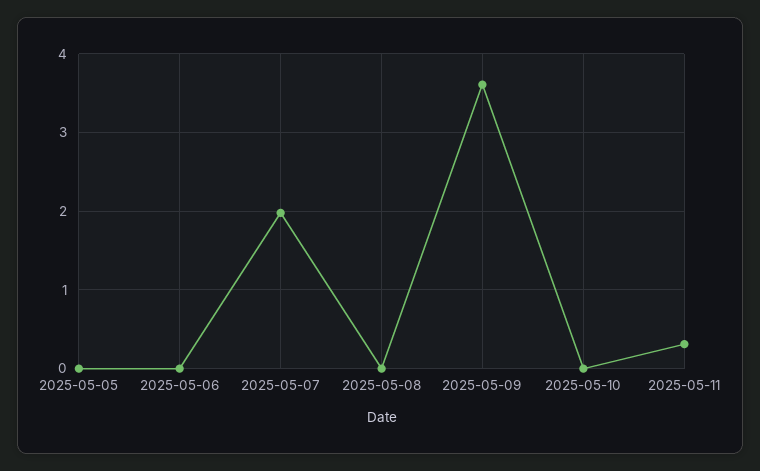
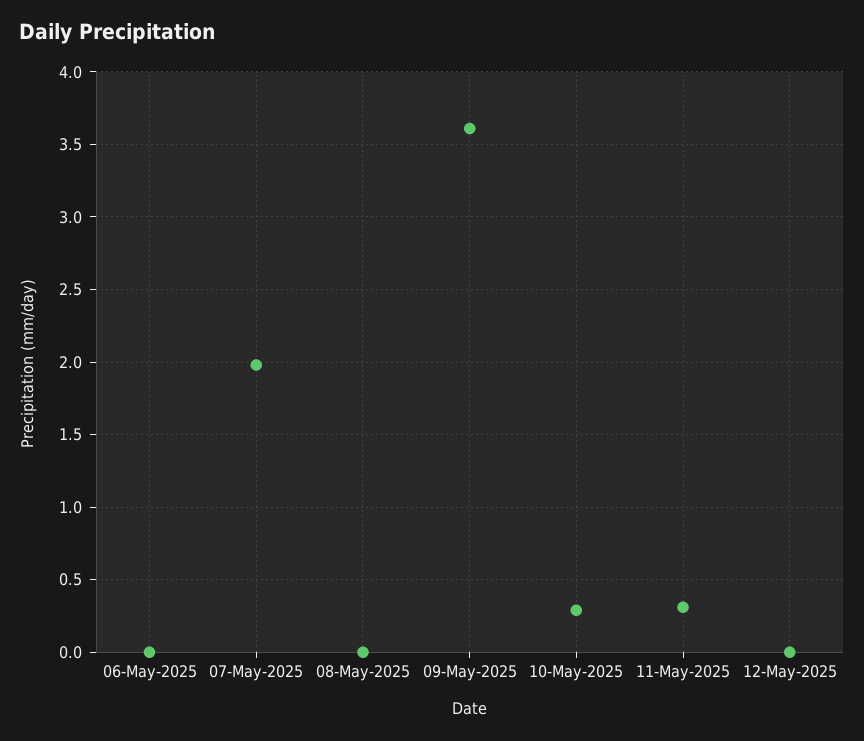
2025-05-05: 0 -> none
2025-05-10: 0 -> 0.3
12-May-2025: none -> 0

